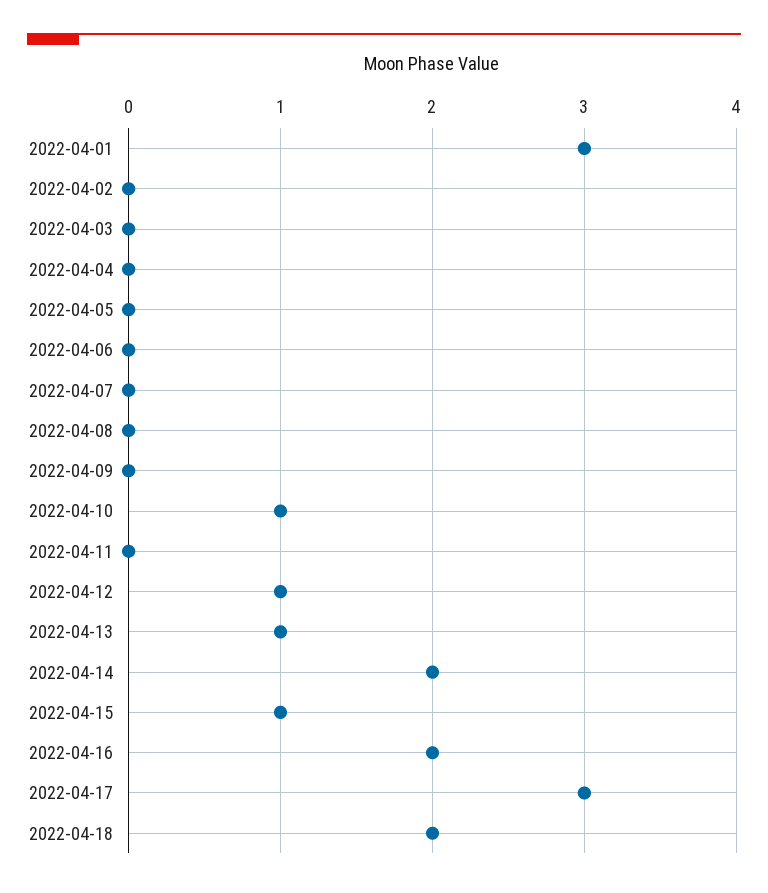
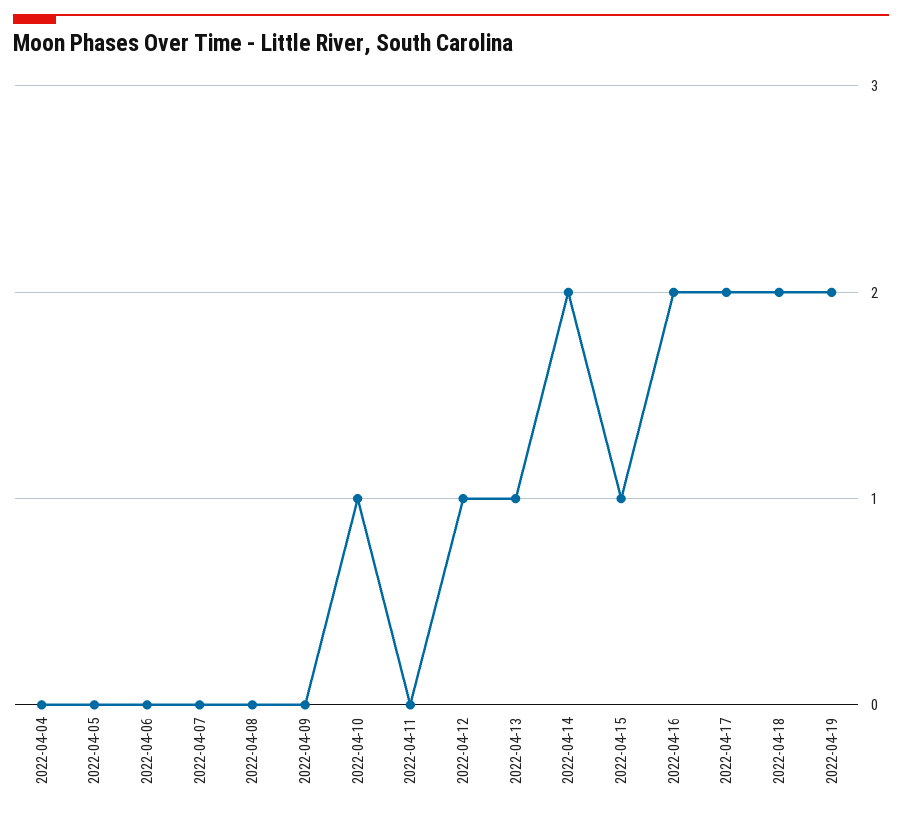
2022-04-01: 3 -> none
2022-04-02: 0 -> none
2022-04-03: 0 -> none
2022-04-17: 3 -> 2
2022-04-19: none -> 2

